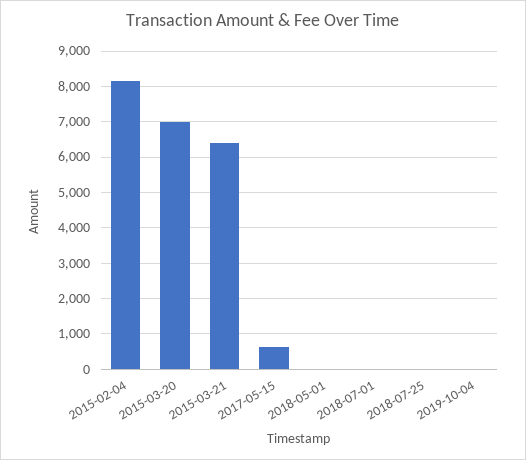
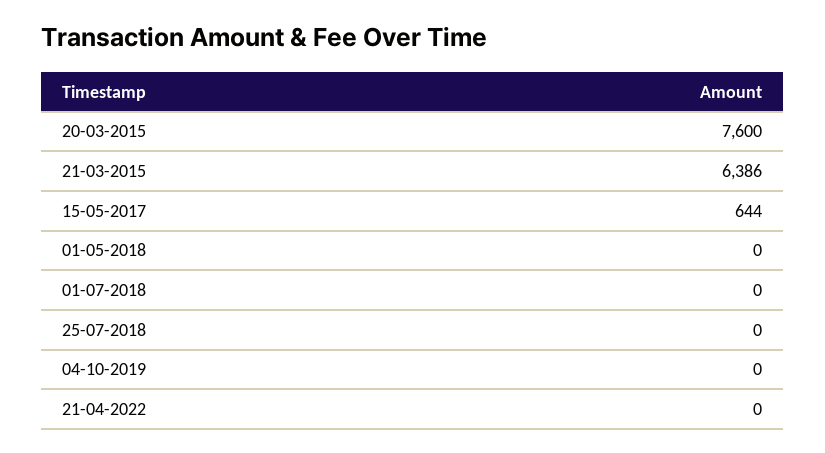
2015-02-04: 8200 -> none
2015-03-20: 7000 -> 7600
21-04-2022: none -> 0

